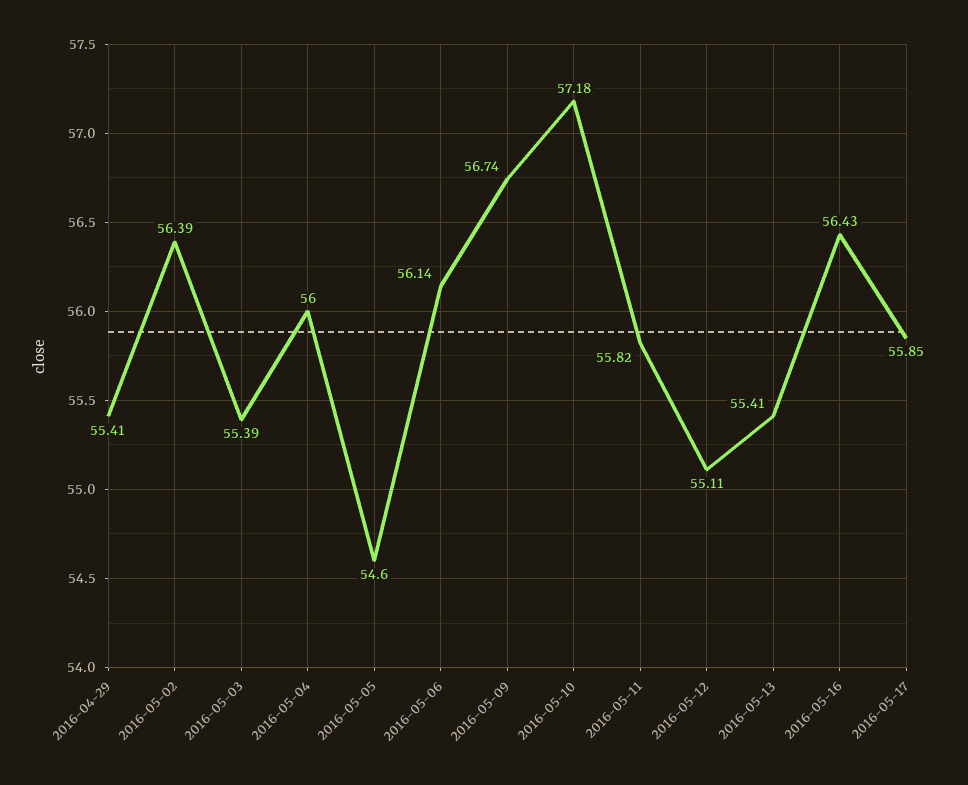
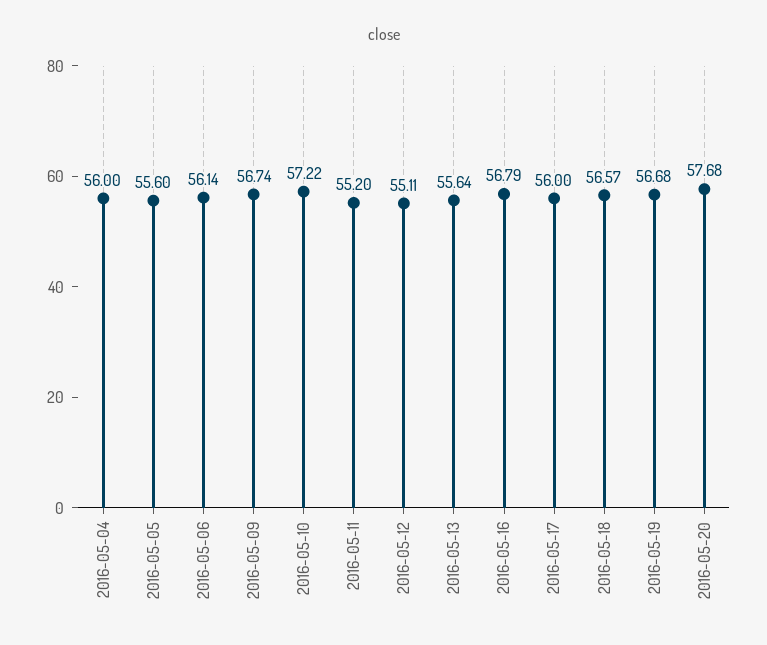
2016-04-29: 55.41 -> none
2016-05-02: 56.39 -> none
2016-05-03: 55.39 -> none
2016-05-05: 54.6 -> 55.6
2016-05-10: 57.18 -> 57.22
2016-05-11: 55.82 -> 55.2
2016-05-13: 55.41 -> 55.64
2016-05-16: 56.43 -> 56.79
2016-05-17: 55.85 -> 56
2016-05-18: none -> 56.57
2016-05-19: none -> 56.68
2016-05-20: none -> 57.68

